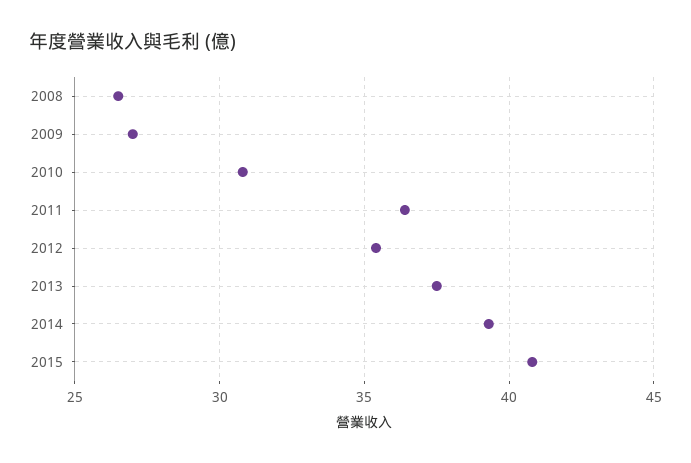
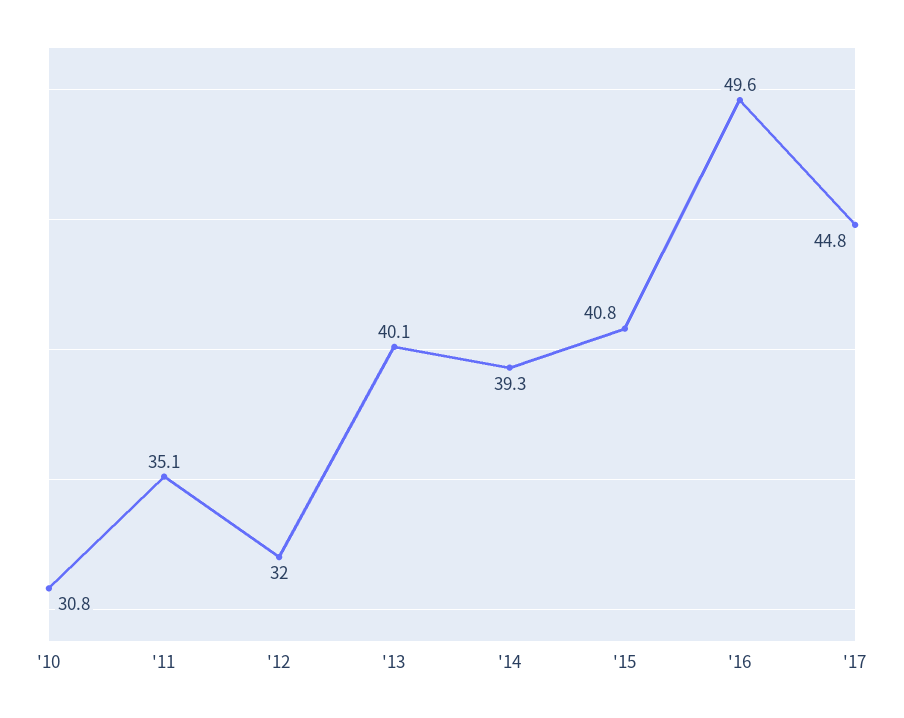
2008: 26.5 -> none
2009: 27 -> none
2011: 36.5 -> 35.1
2012: 35.5 -> 32
2013: 37.5 -> 40.1
'16: none -> 49.6
'17: none -> 44.8

